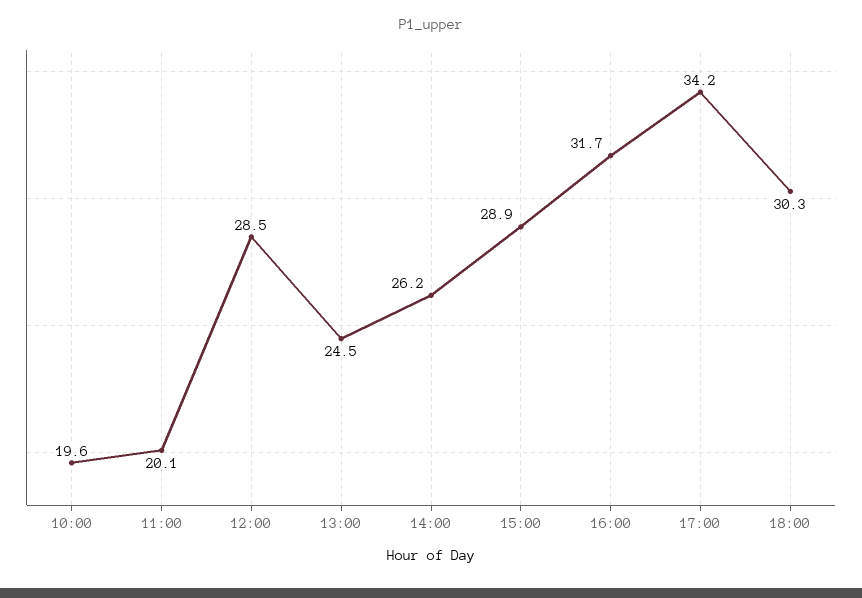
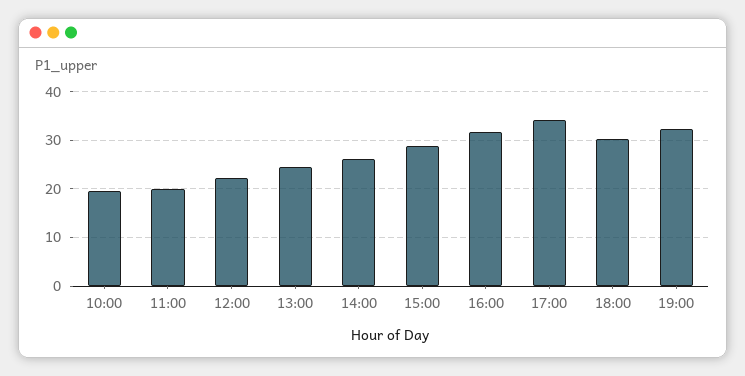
12:00: 28.5 -> 22
19:00: none -> 32

